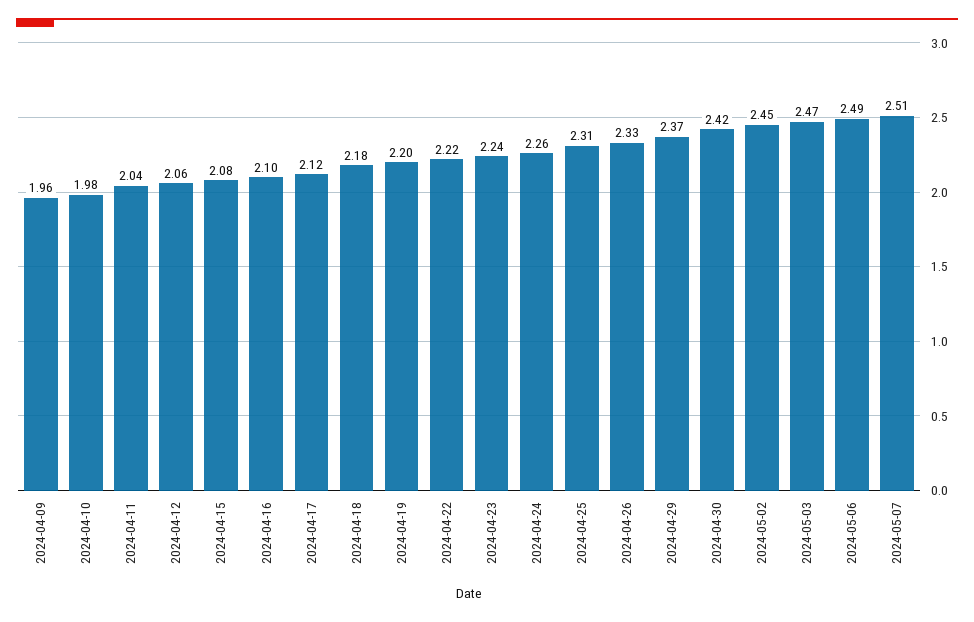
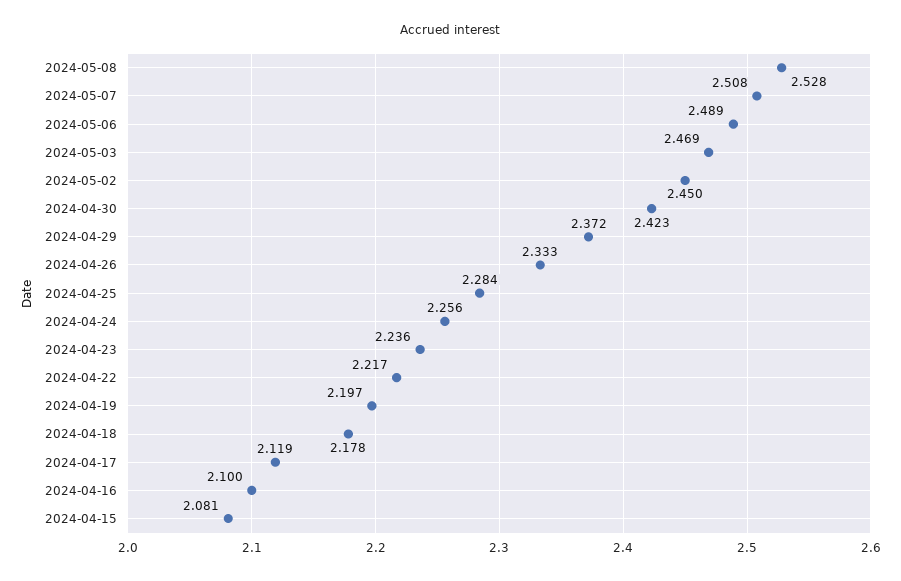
2024-04-09: 1.96 -> none
2024-04-10: 1.98 -> none
2024-04-11: 2.04 -> none
2024-04-12: 2.06 -> none
2024-04-25: 2.31 -> 2.284
2024-05-08: none -> 2.528

